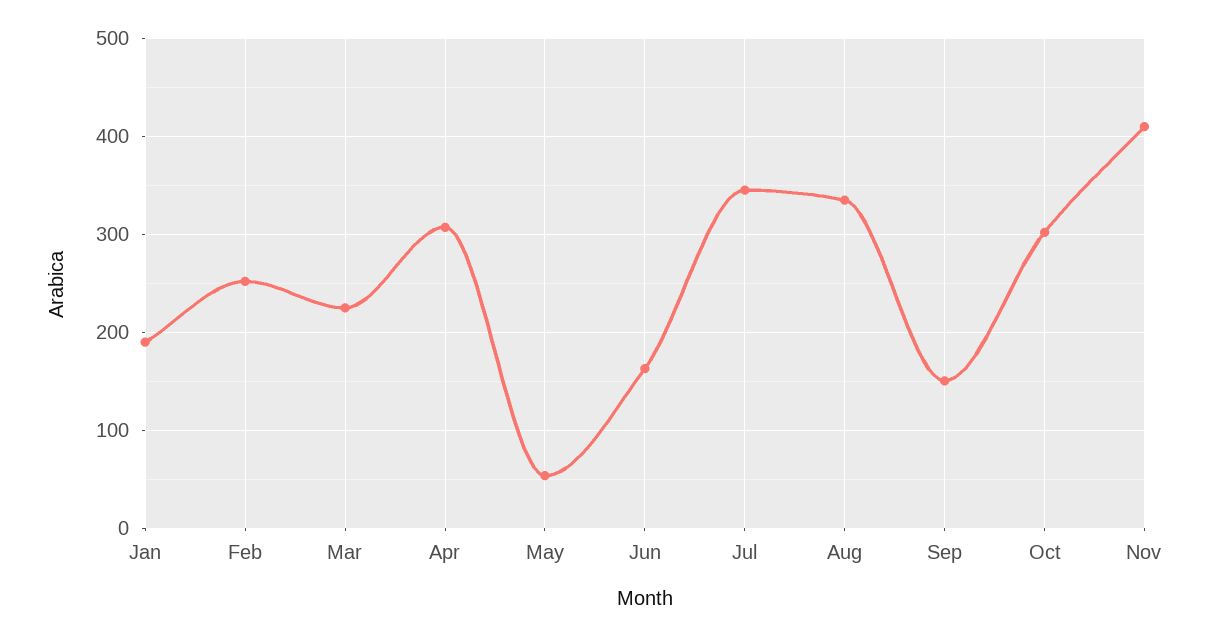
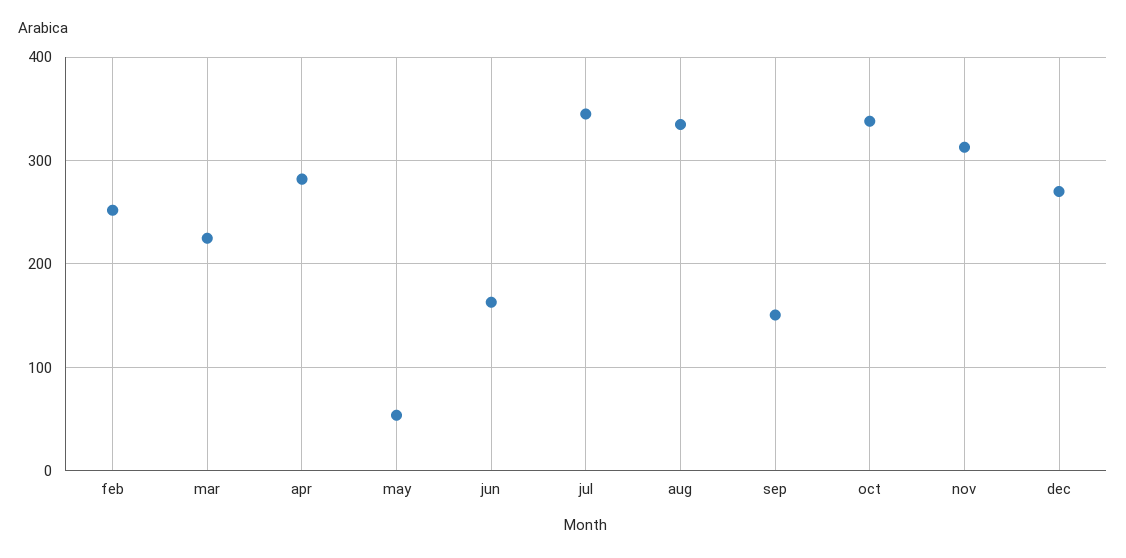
Jan: 190 -> none
Apr: 310 -> 280
Oct: 300 -> 340
Nov: 410 -> 310
dec: none -> 270

